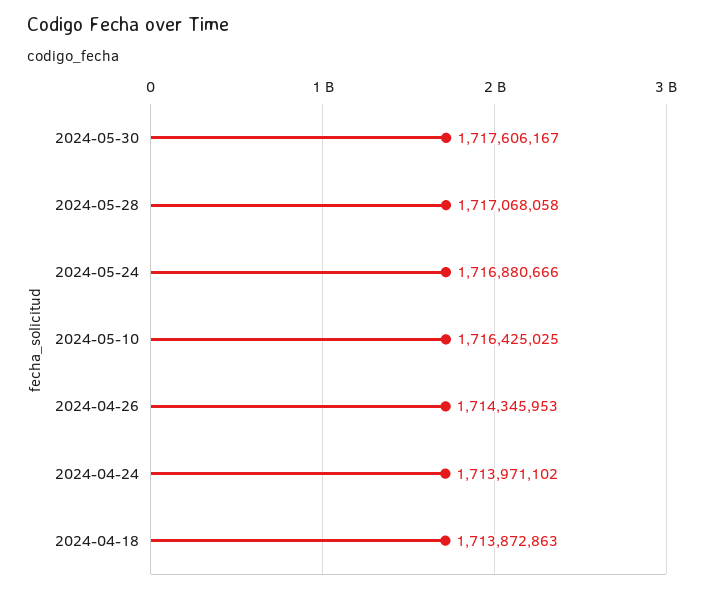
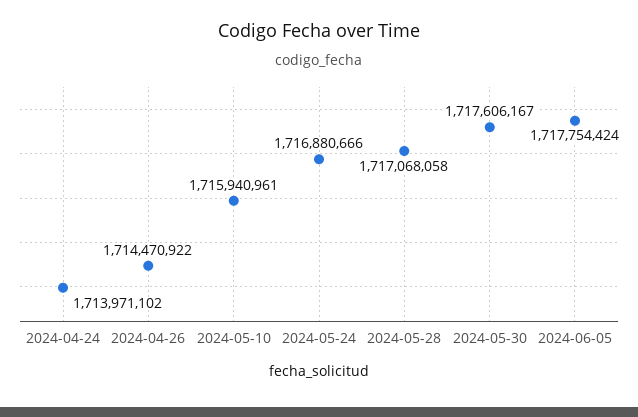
2024-05-10: 1716425025 -> 1715940961
2024-04-26: 1714345953 -> 1714470922
2024-04-18: 1713872863 -> none
2024-06-05: none -> 1717754424

